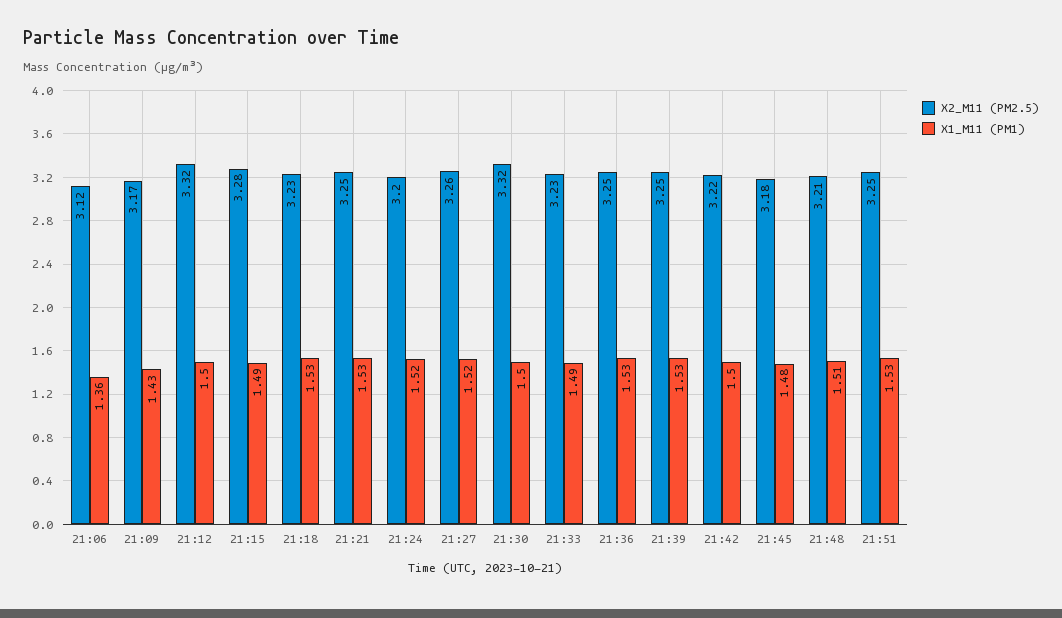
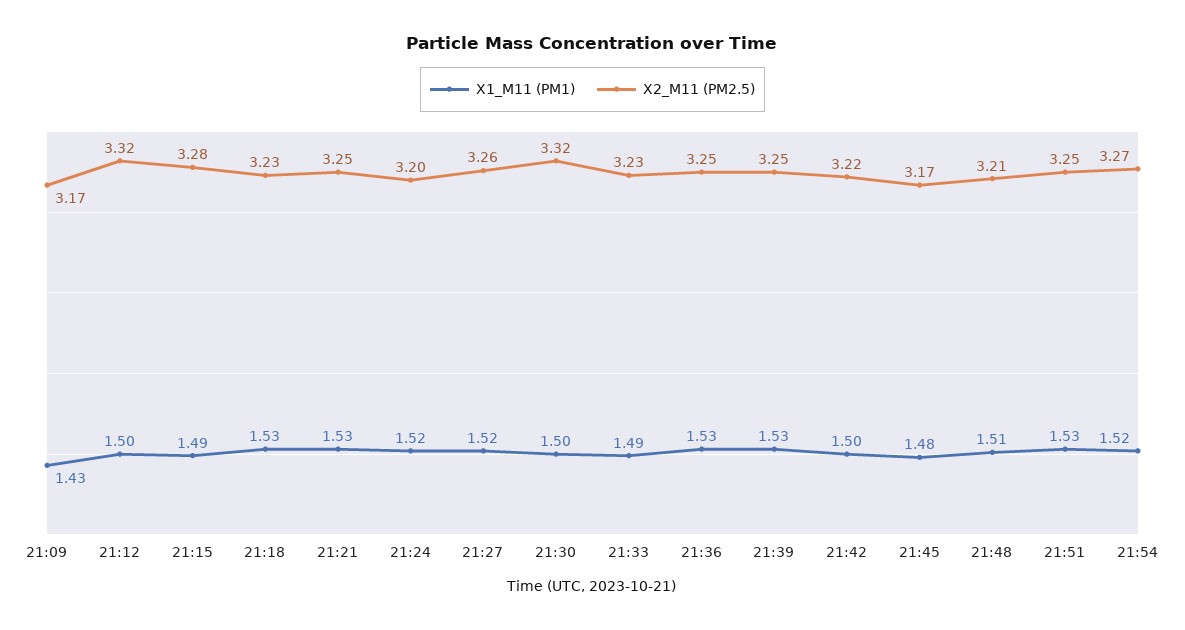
X2_M11 (PM2.5), 21:06: 3.12 -> none
X1_M11 (PM1), 21:06: 1.36 -> none
X2_M11 (PM2.5), 21:45: 3.18 -> 3.17
X1_M11 (PM1), 21:54: none -> 1.52
X2_M11 (PM2.5), 21:54: none -> 3.27

